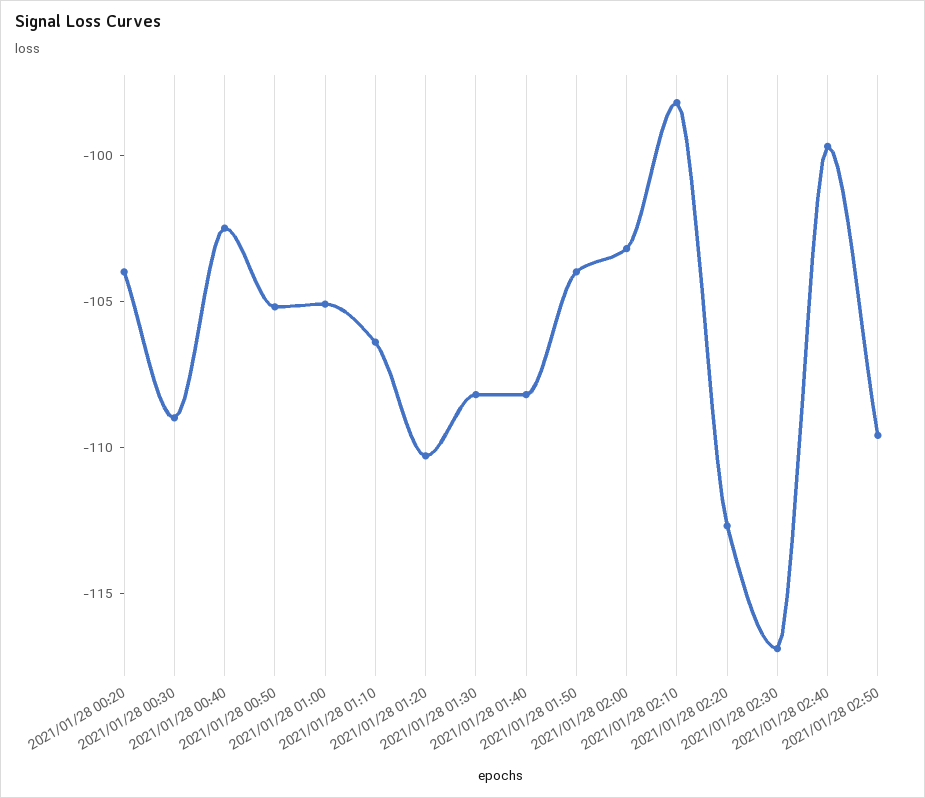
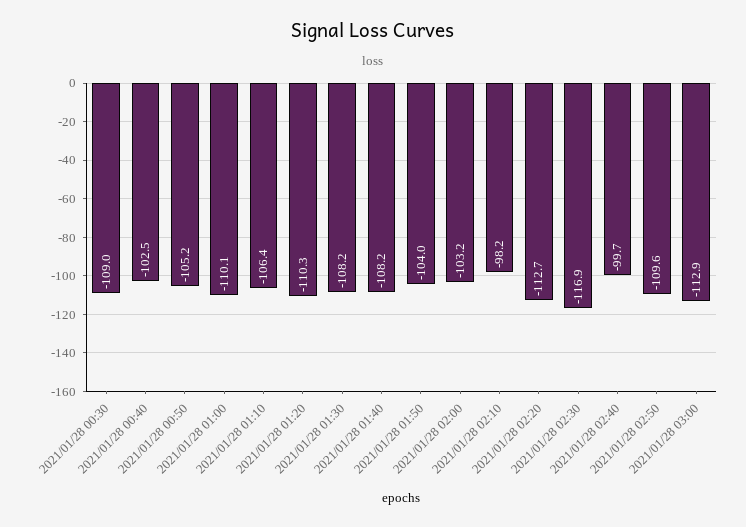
2021/01/28 00:20: -104 -> none
2021/01/28 01:00: -105 -> -110.1
2021/01/28 03:00: none -> -112.9

